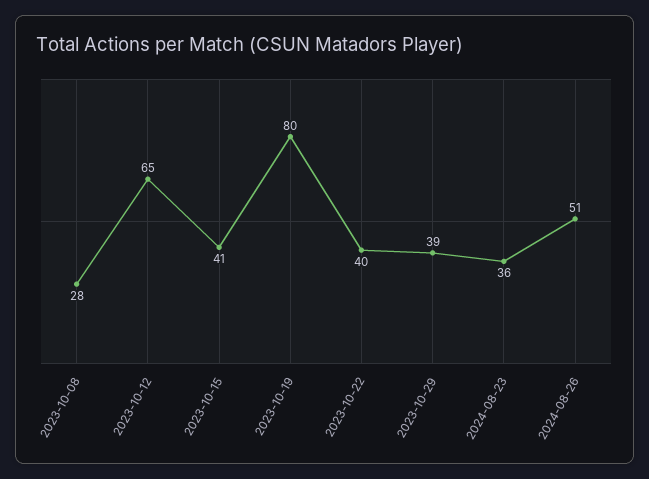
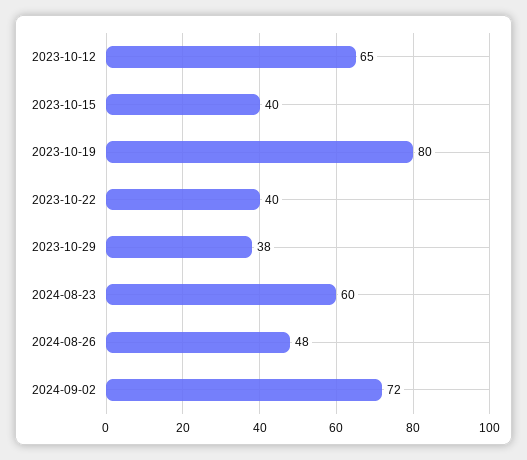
2023-10-08: 28 -> none
2023-10-15: 41 -> 40
2023-10-29: 39 -> 38
2024-08-23: 36 -> 60
2024-08-26: 51 -> 48
2024-09-02: none -> 72

